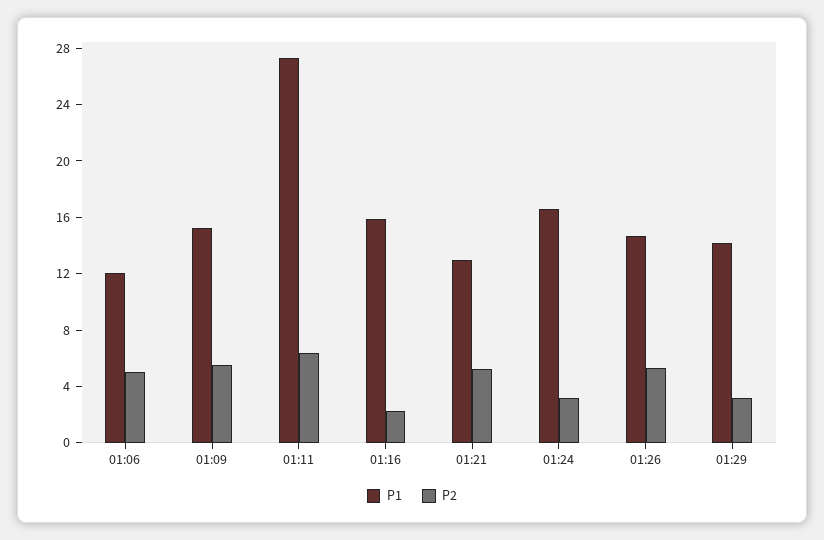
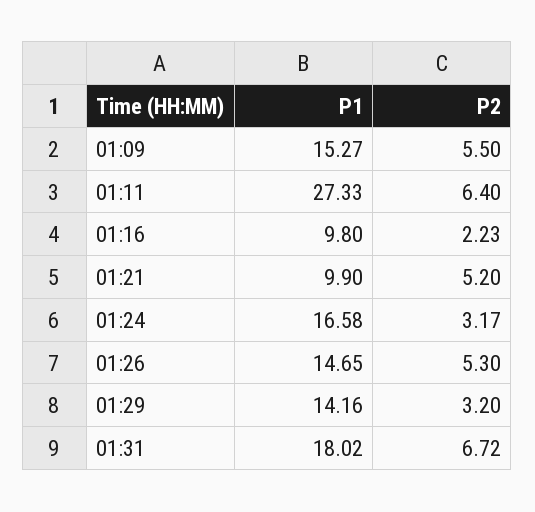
P1, 01:06: 12 -> none
P2, 01:06: 5 -> none
P1, 01:16: 16 -> 9.8
P1, 01:21: 13 -> 9.9
P1, 01:31: none -> 18.02
P2, 01:31: none -> 6.72

